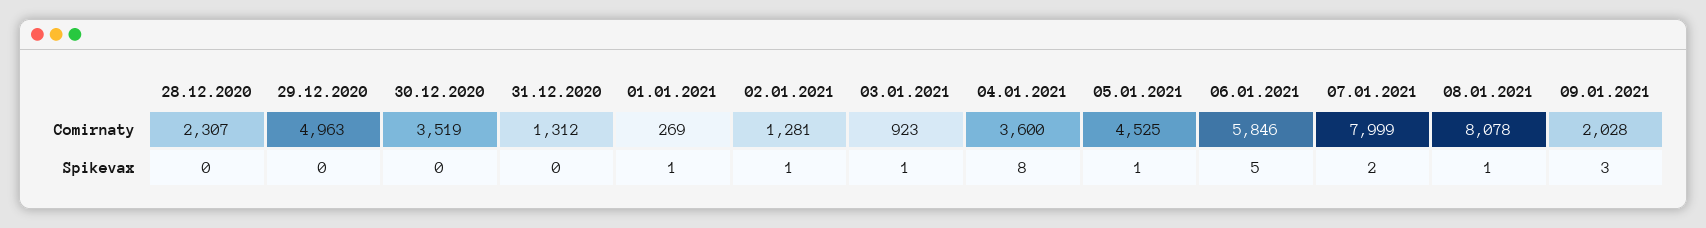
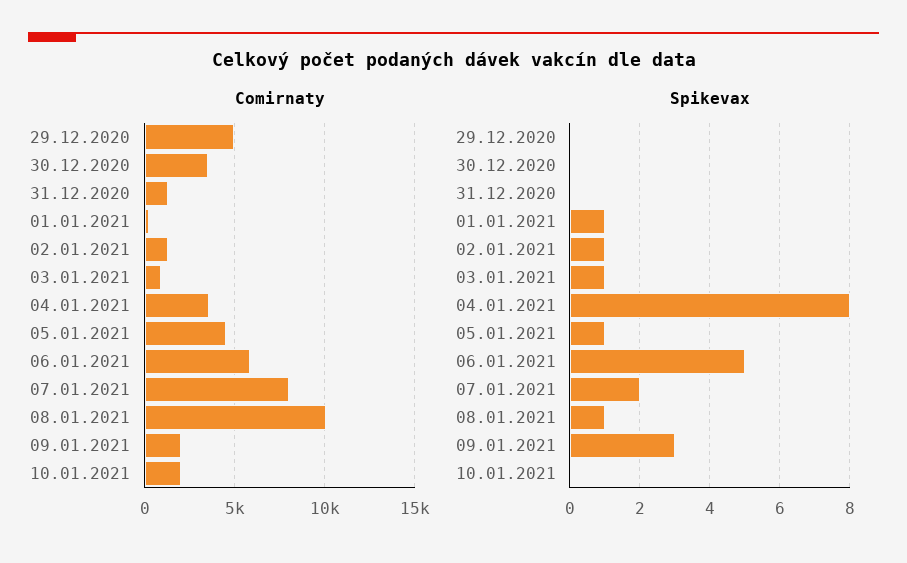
Comirnaty, 28.12.2020: 2307 -> none
Comirnaty, 08.01.2021: 8078 -> 10000
Spikevax, 28.12.2020: 0 -> none
Comirnaty, 10.01.2021: none -> 2000
Spikevax, 10.01.2021: none -> 0

